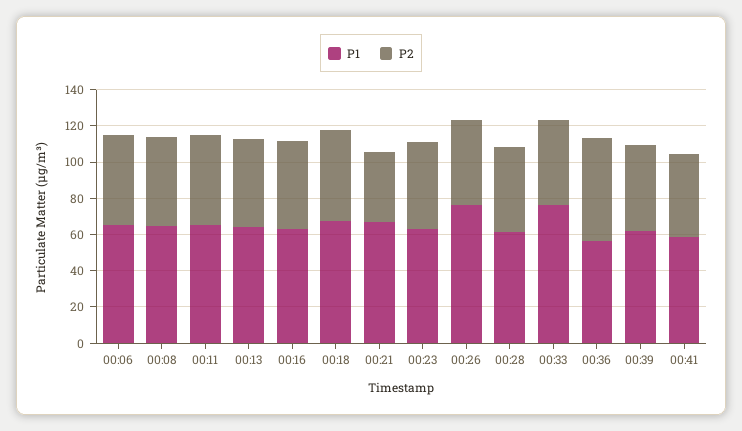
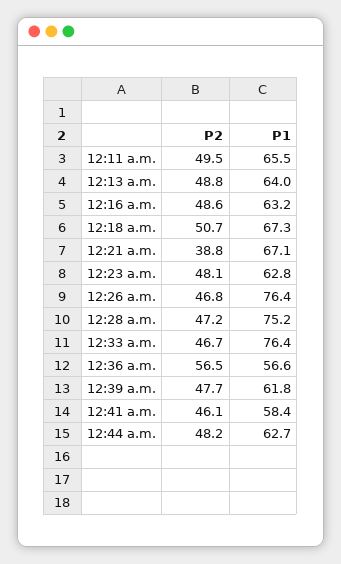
P1, 00:06: 65 -> none
P2, 00:06: 50 -> none
P1, 00:08: 65 -> none
P2, 00:08: 50 -> none
P1, 00:28: 60 -> 75.2
P2, 12:44 a.m.: none -> 48.2
P1, 12:44 a.m.: none -> 62.7

